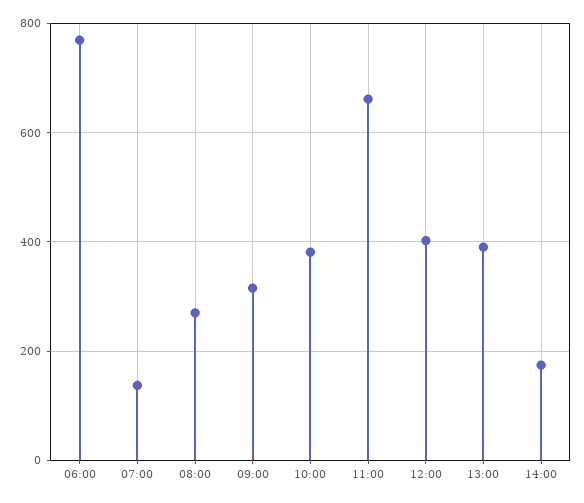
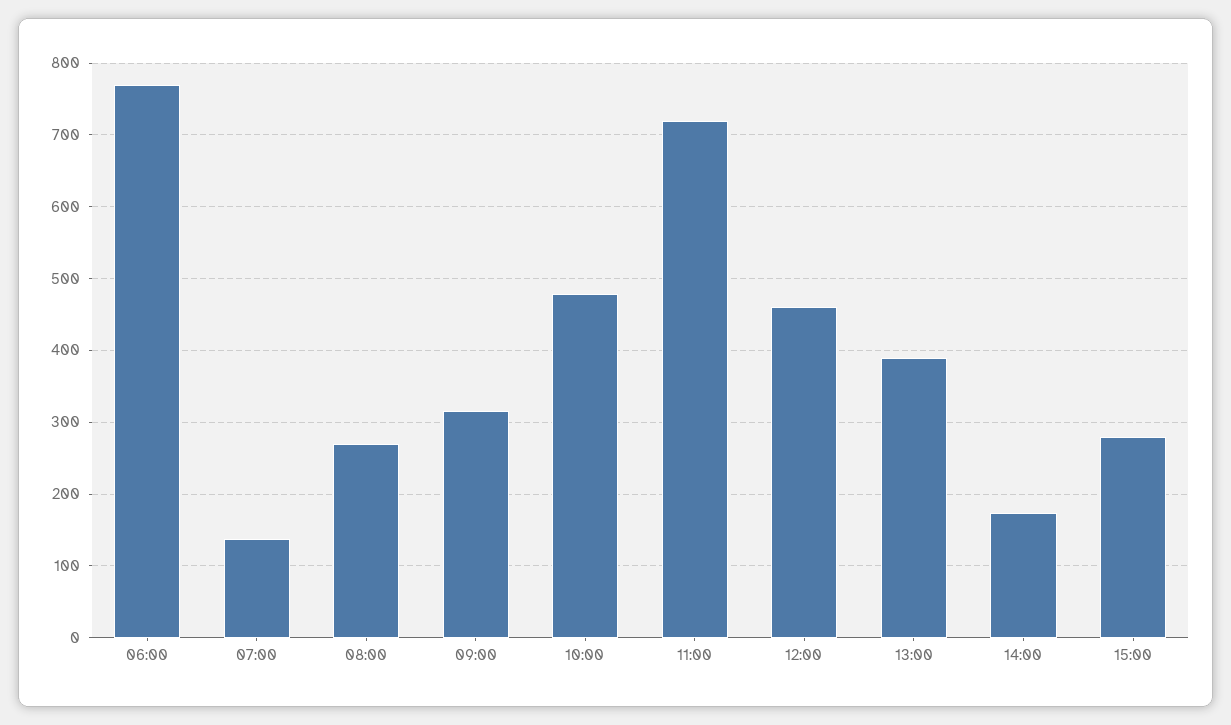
10:00: 380 -> 480
11:00: 660 -> 720
12:00: 400 -> 460
15:00: none -> 280

